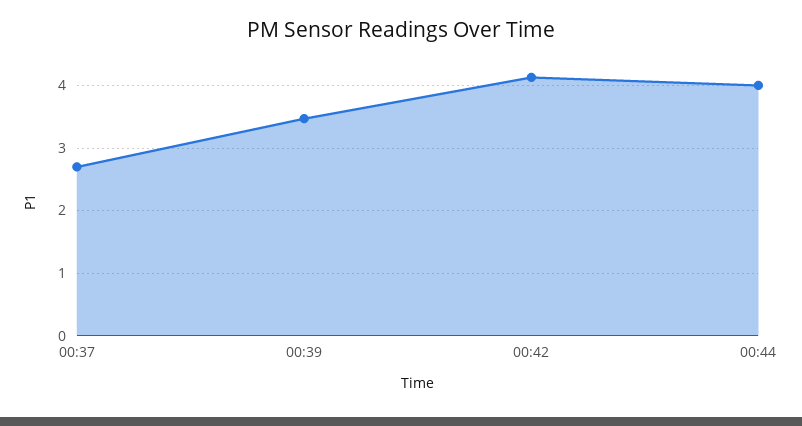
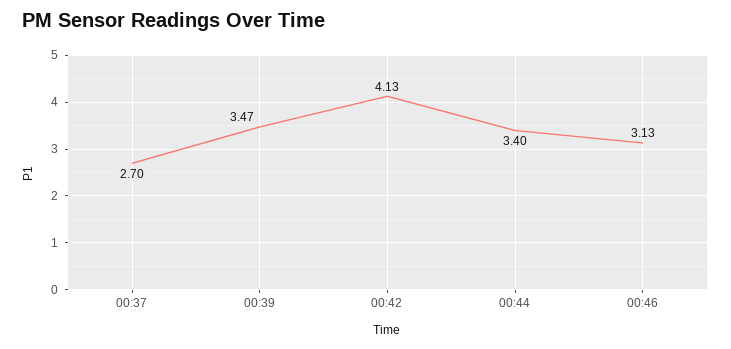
00:44: 4 -> 3.4
00:46: none -> 3.13

